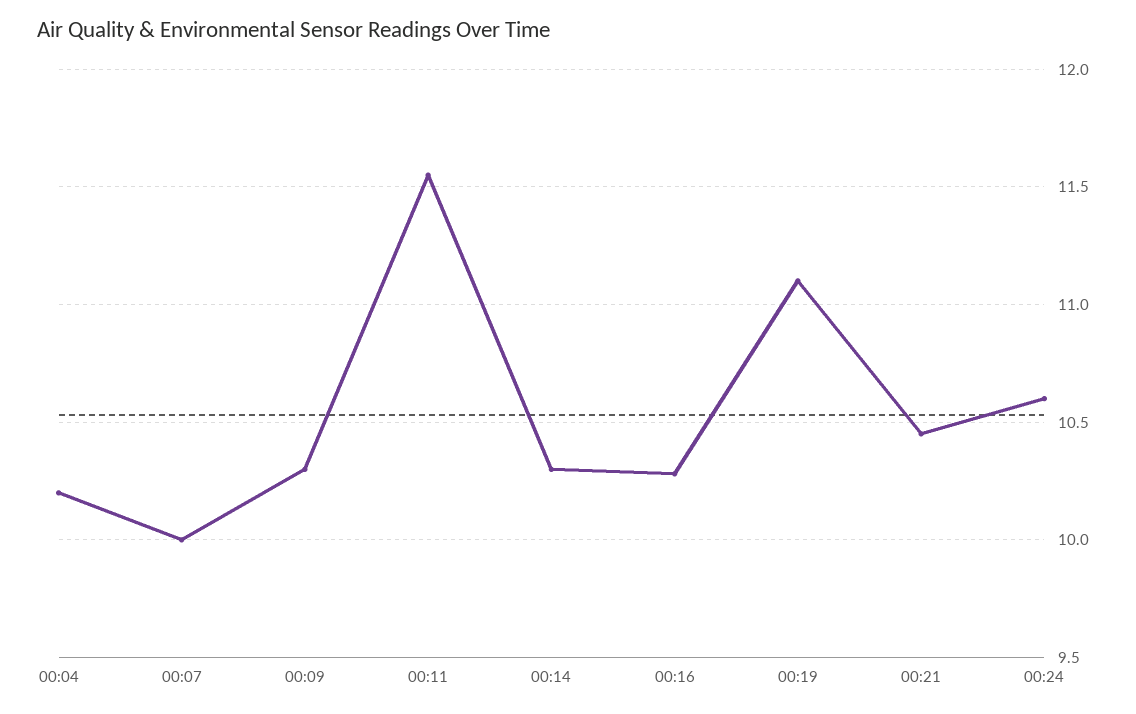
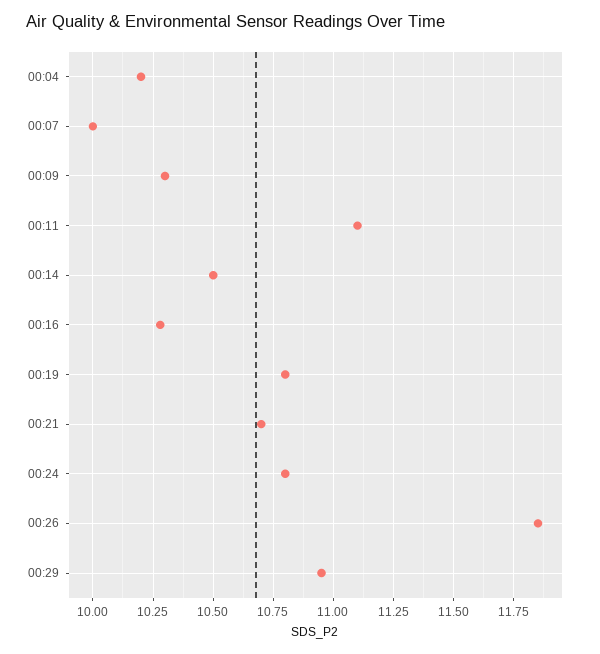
00:11: 11.55 -> 11.1
00:14: 10.3 -> 10.5
00:19: 11.1 -> 10.8
00:21: 10.45 -> 10.7
00:24: 10.6 -> 10.8
00:26: none -> 11.85
00:29: none -> 10.95

